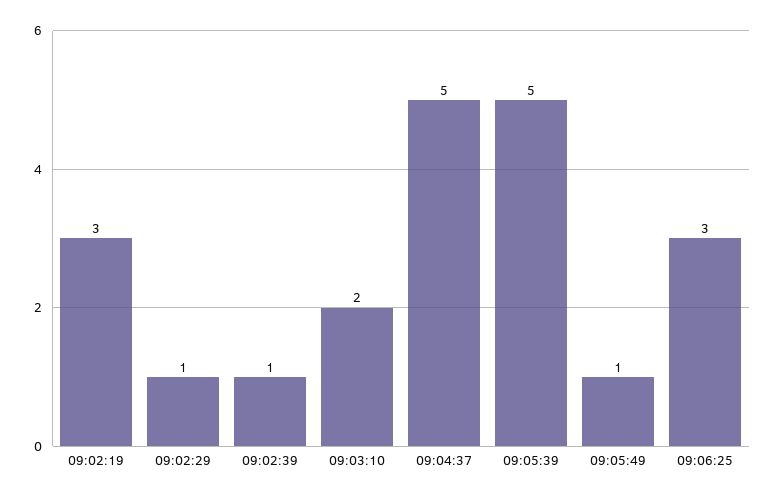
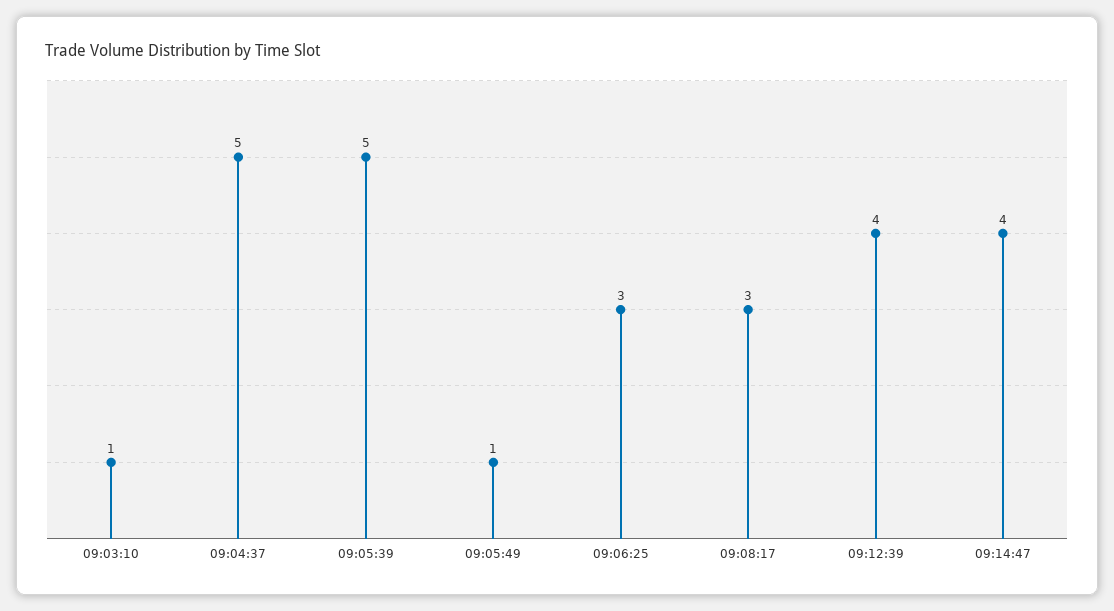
09:02:19: 3 -> none
09:02:29: 1 -> none
09:02:39: 1 -> none
09:03:10: 2 -> 1
09:08:17: none -> 3
09:12:39: none -> 4
09:14:47: none -> 4

